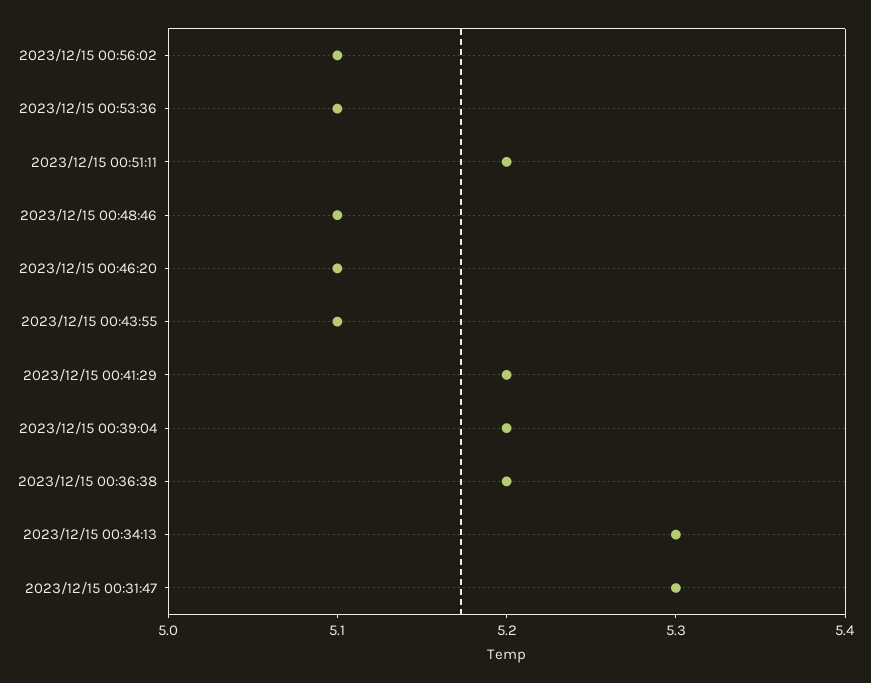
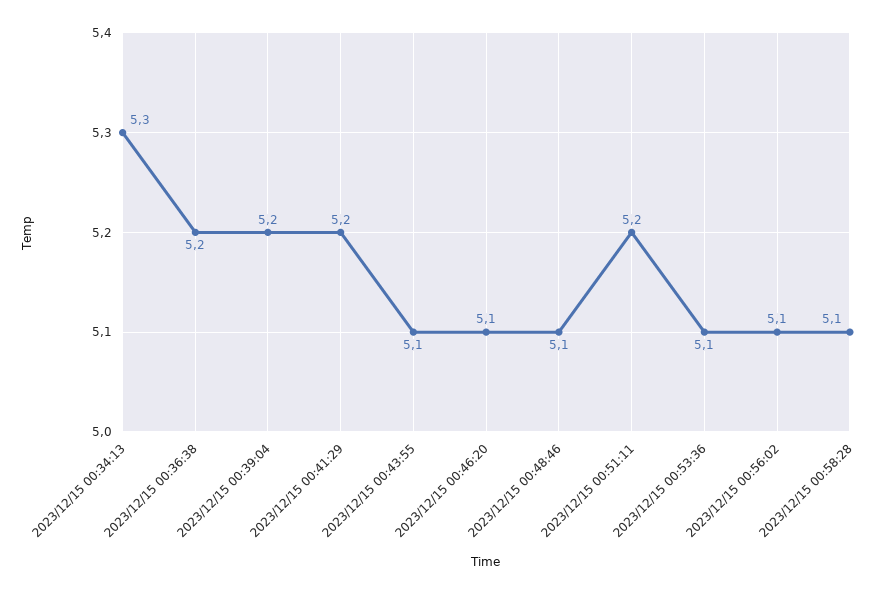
2023/12/15 00:31:47: 5.3 -> none
2023/12/15 00:58:28: none -> 5.1

